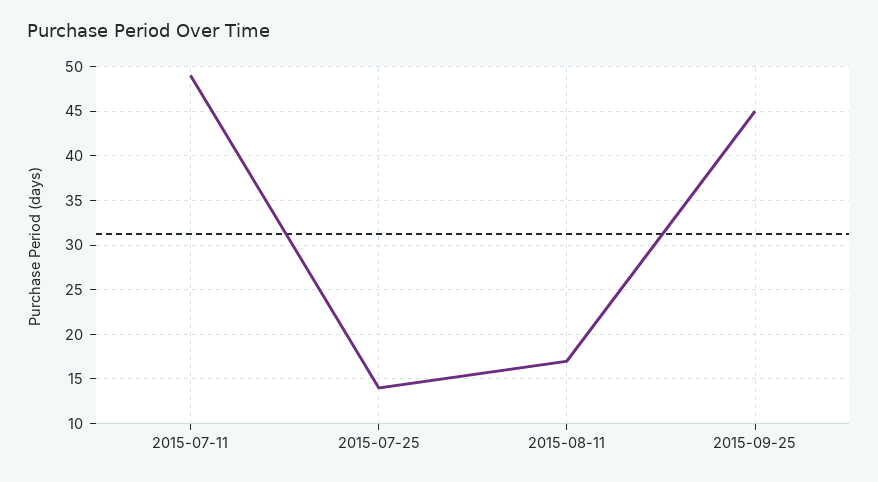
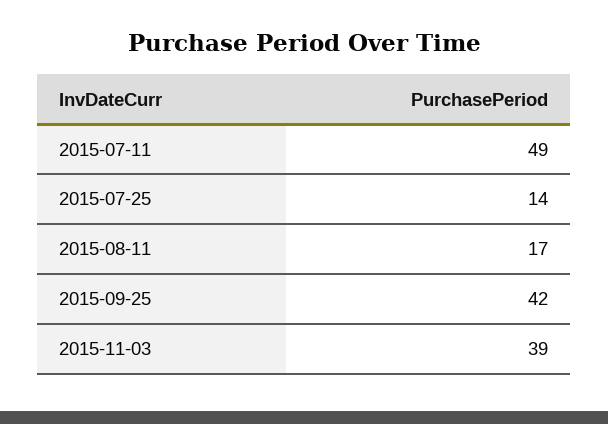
2015-09-25: 45 -> 42
2015-11-03: none -> 39

